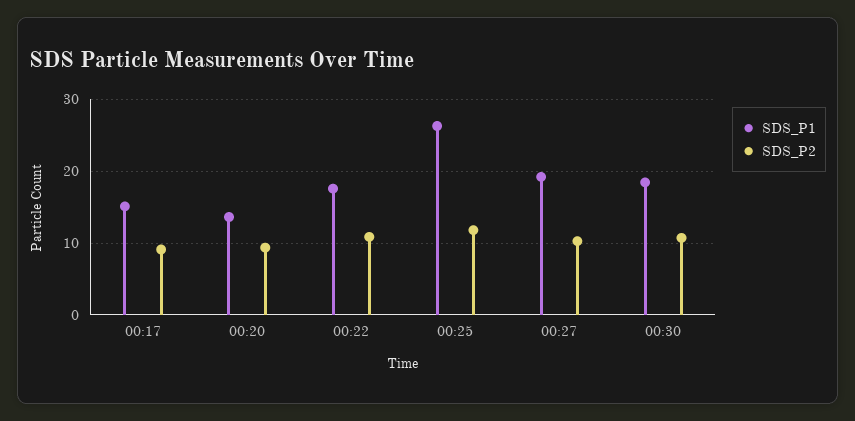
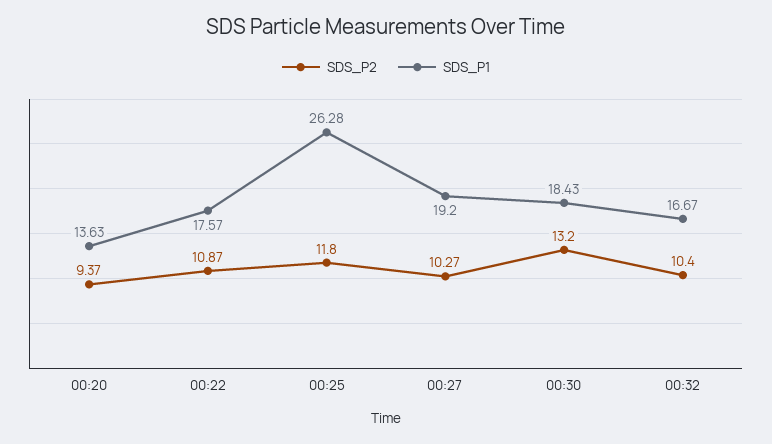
SDS_P1, 00:17: 15 -> none
SDS_P2, 00:17: 9 -> none
SDS_P2, 00:30: 11 -> 13.2
SDS_P2, 00:32: none -> 10.4
SDS_P1, 00:32: none -> 16.67

